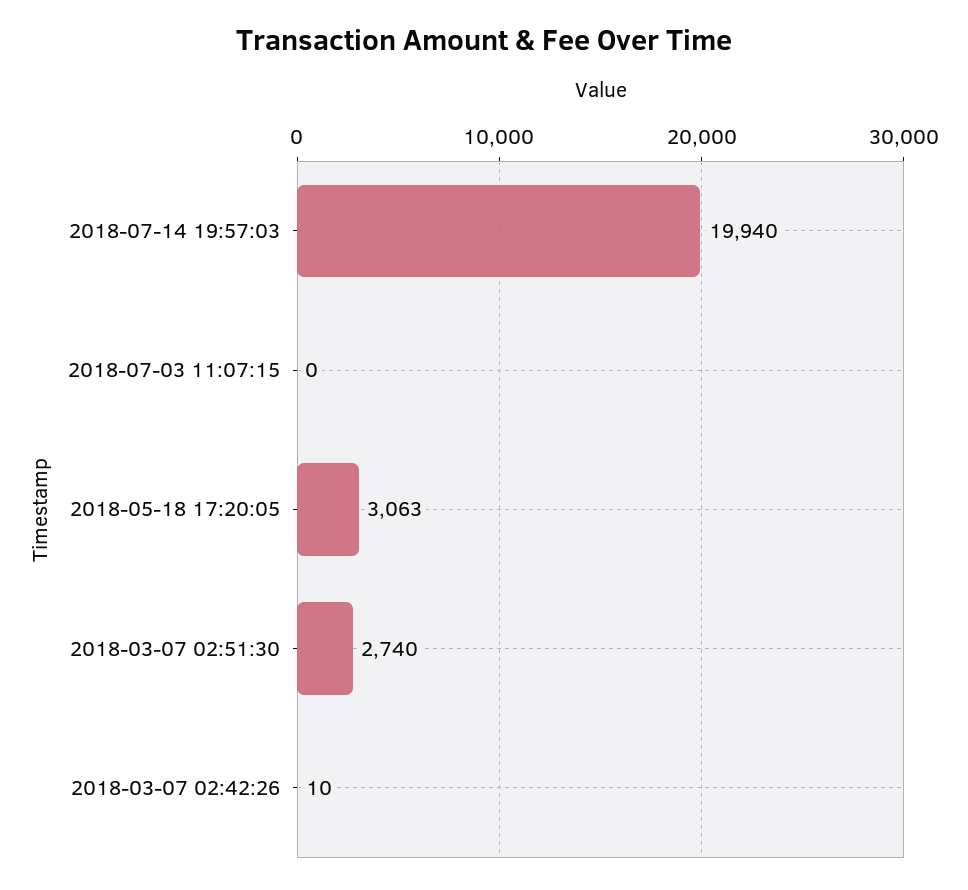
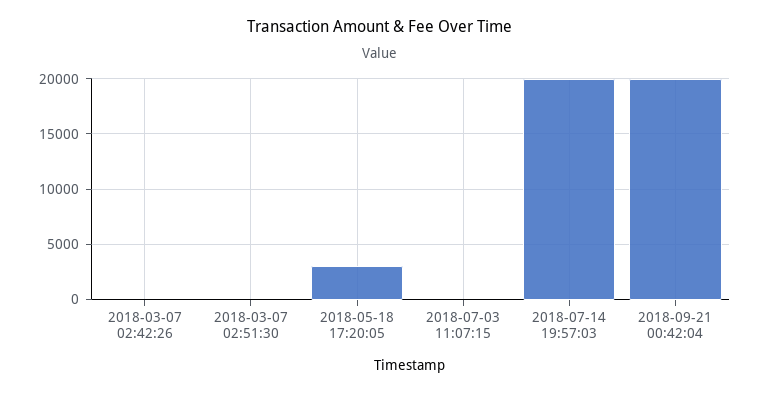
2018-03-07 02:51:30: 2740 -> 0
2018-09-21 00:42:04: none -> 20000

